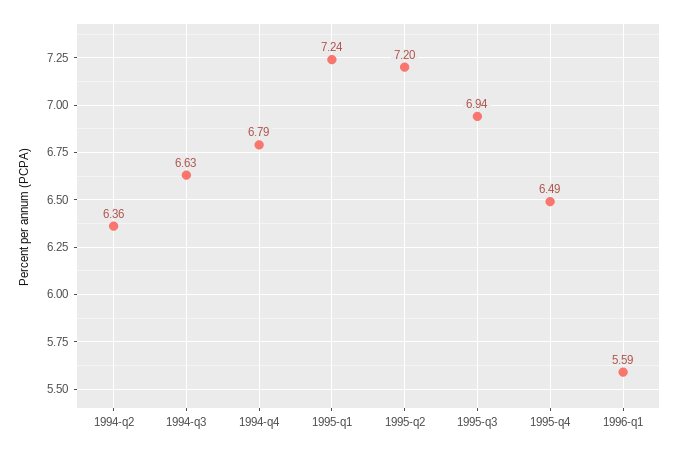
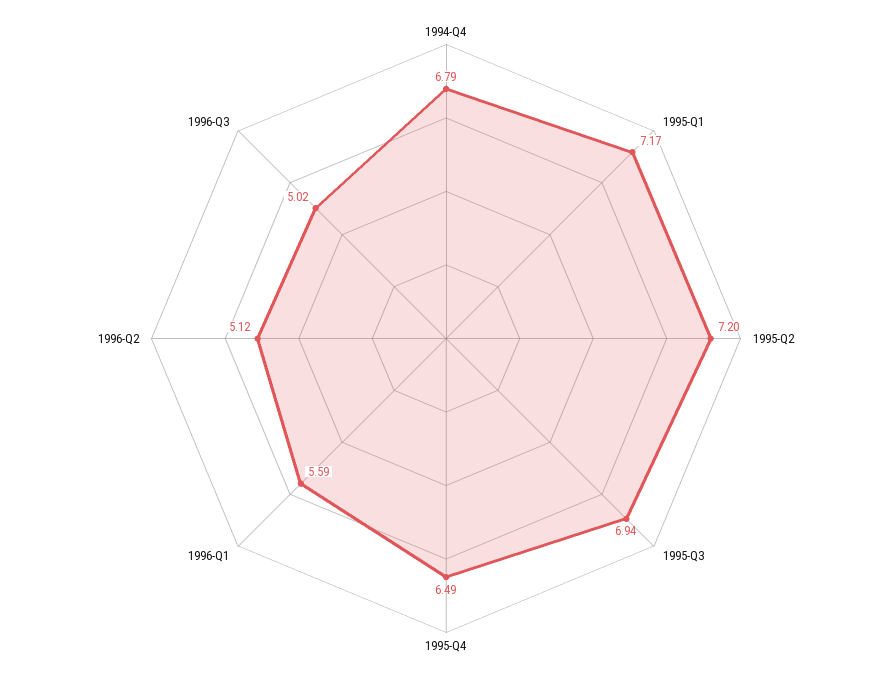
1994-q2: 6.36 -> none
1994-q3: 6.63 -> none
1995-q1: 7.24 -> 7.17
1996-Q2: none -> 5.12
1996-Q3: none -> 5.02

